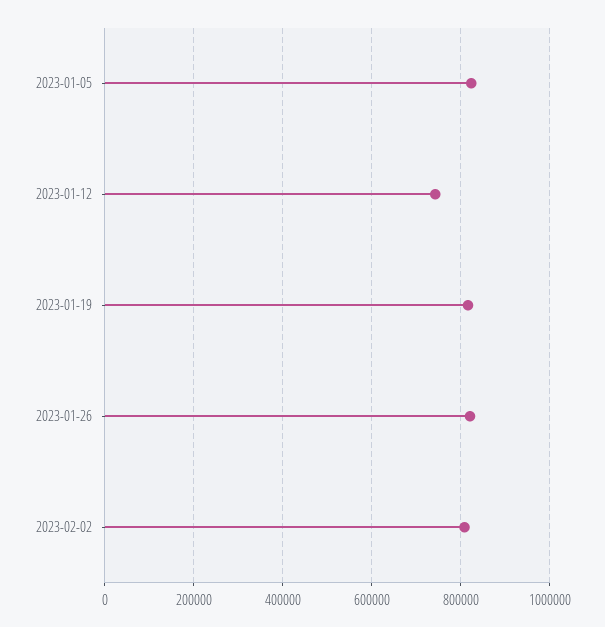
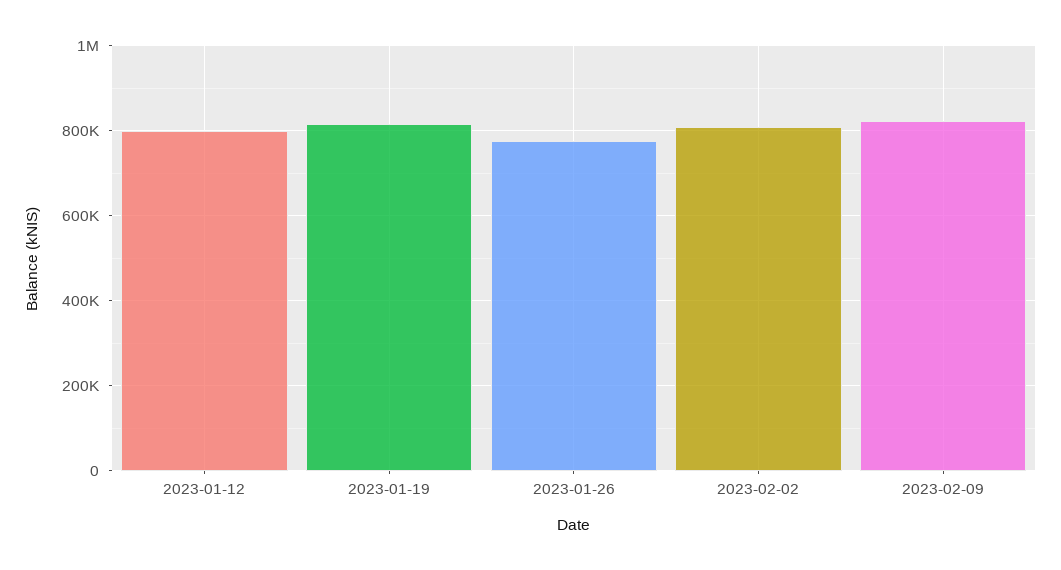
2023-01-05: 820000 -> none
2023-01-12: 740000 -> 800000
2023-01-26: 820000 -> 780000
2023-02-09: none -> 820000

